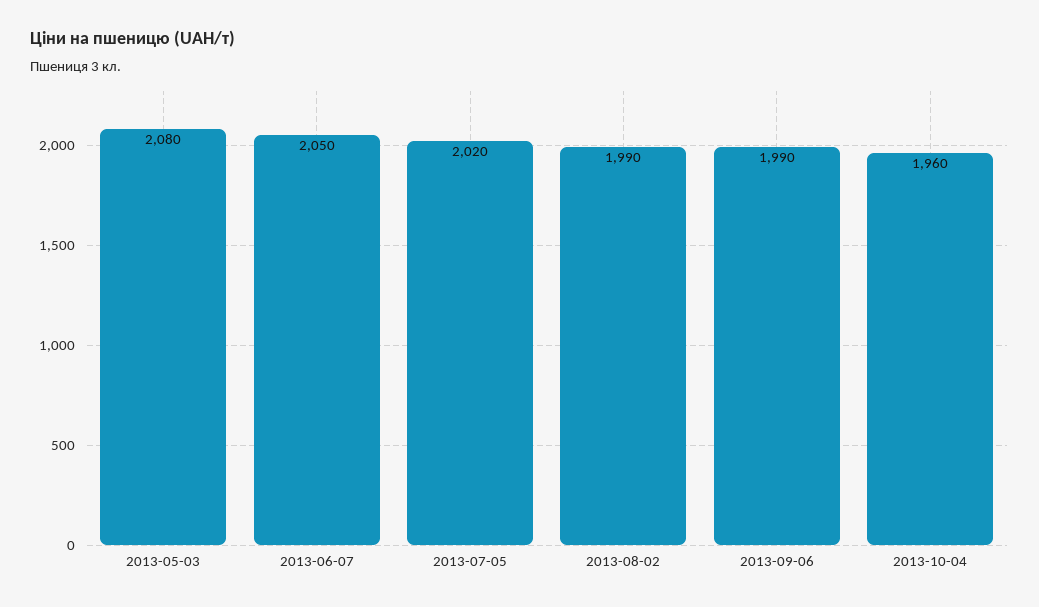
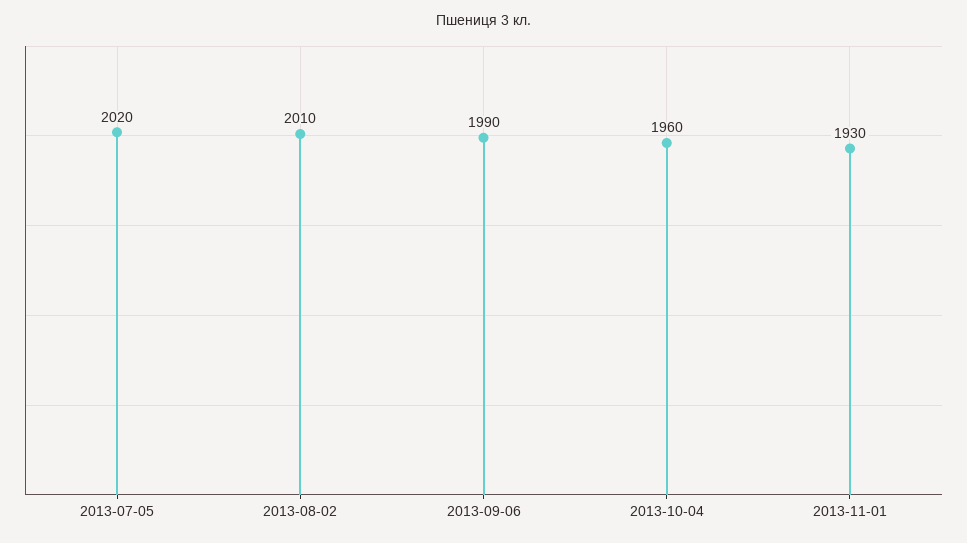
2013-05-03: 2080 -> none
2013-06-07: 2050 -> none
2013-08-02: 1990 -> 2010
2013-11-01: none -> 1930

